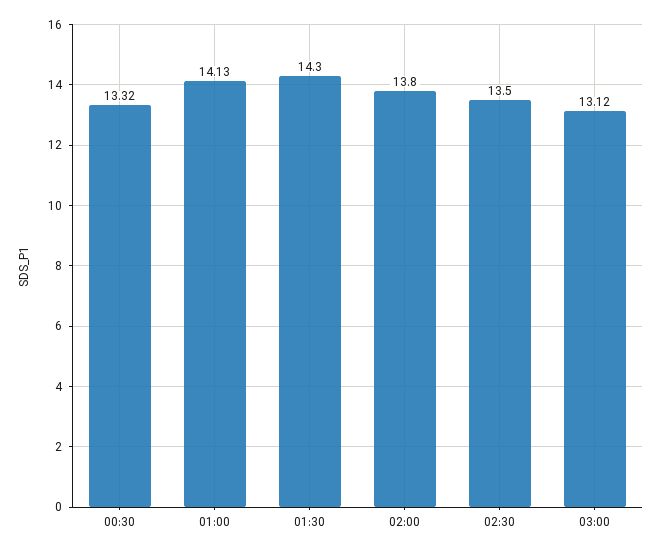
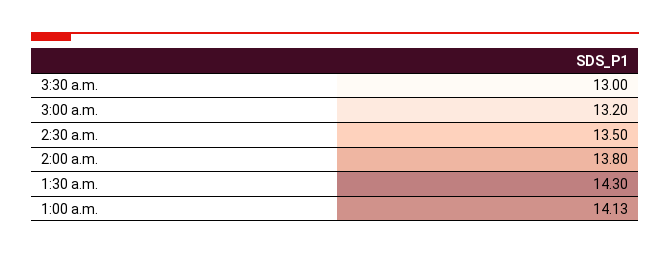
00:30: 13.32 -> none
03:00: 13.12 -> 13.2
3:30 a.m.: none -> 13

